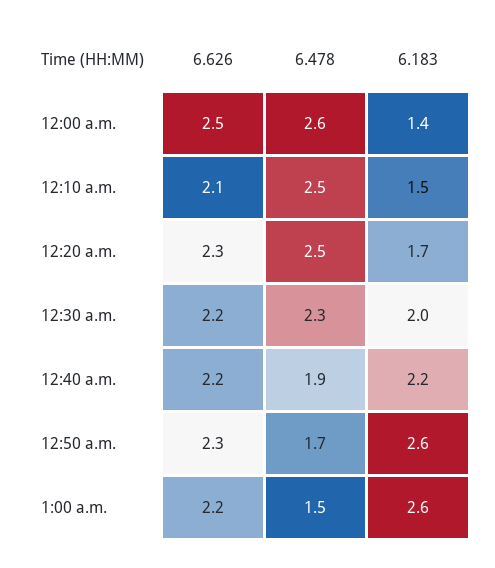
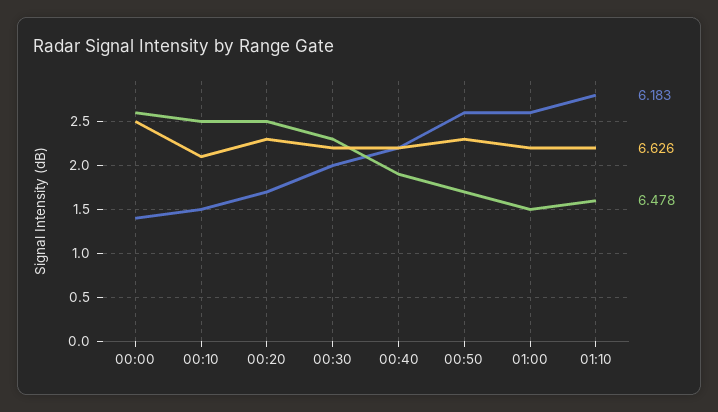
6.183, 01:10: none -> 2.8
6.626, 01:10: none -> 2.2
6.478, 01:10: none -> 1.6

